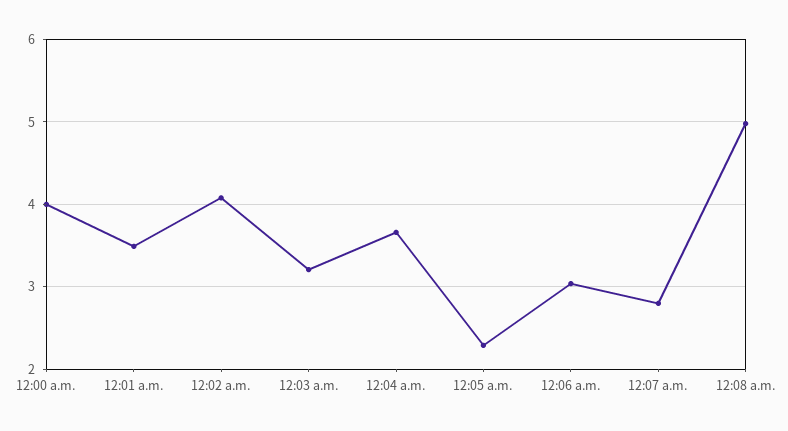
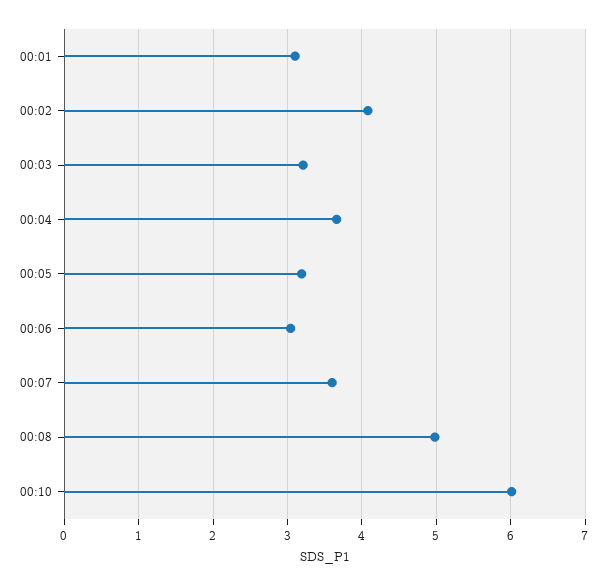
12:00 a.m.: 4 -> none
12:01 a.m.: 3.5 -> 3.1
12:05 a.m.: 2.3 -> 3.2
12:07 a.m.: 2.8 -> 3.6
00:10: none -> 6

